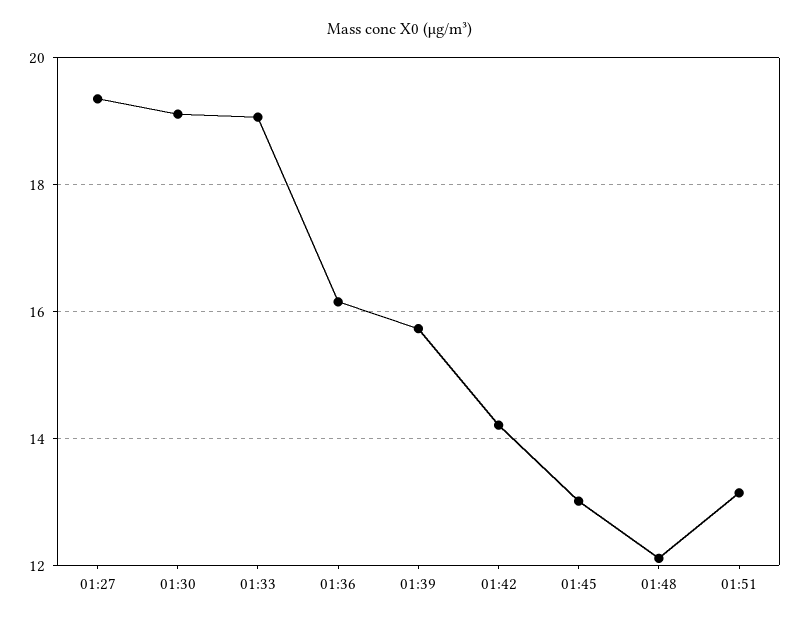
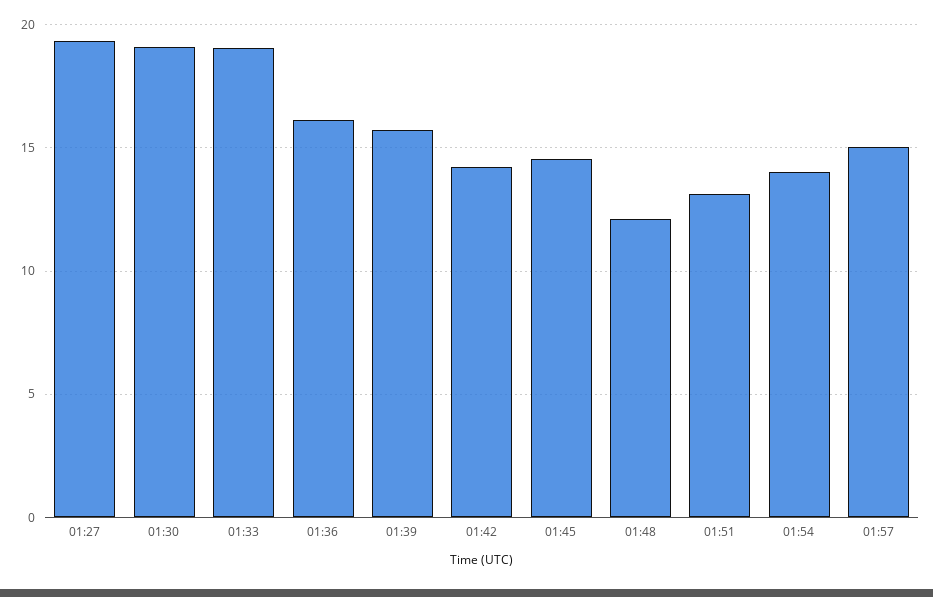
01:45: 13 -> 14.5
01:54: none -> 14
01:57: none -> 15

